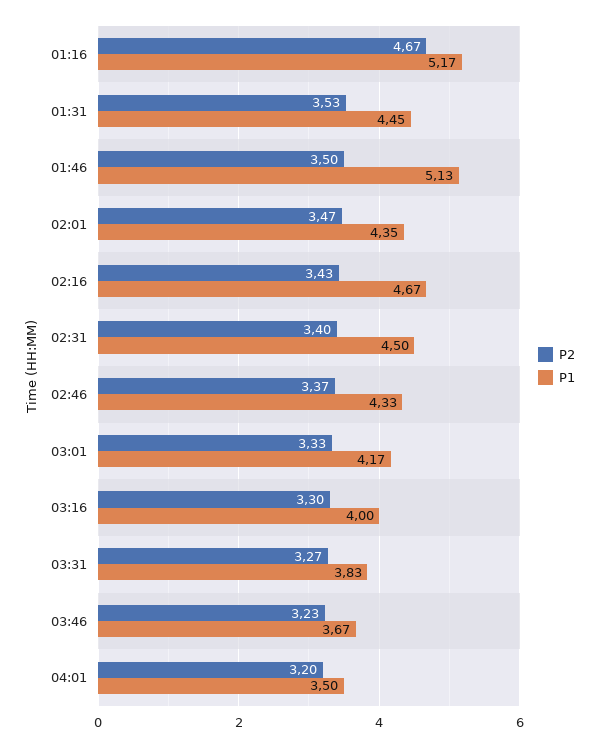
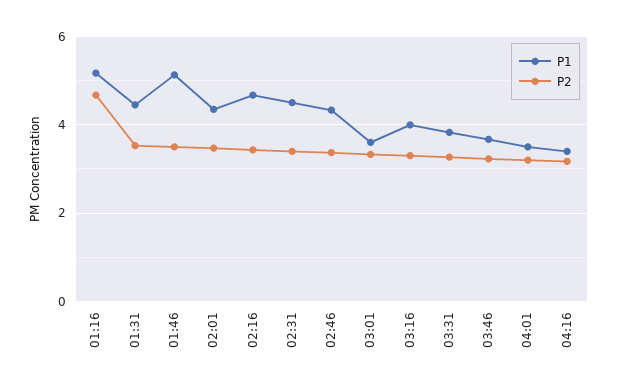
P1, 03:01: 4.17 -> 3.6
P1, 04:16: none -> 3.4
P2, 04:16: none -> 3.2

